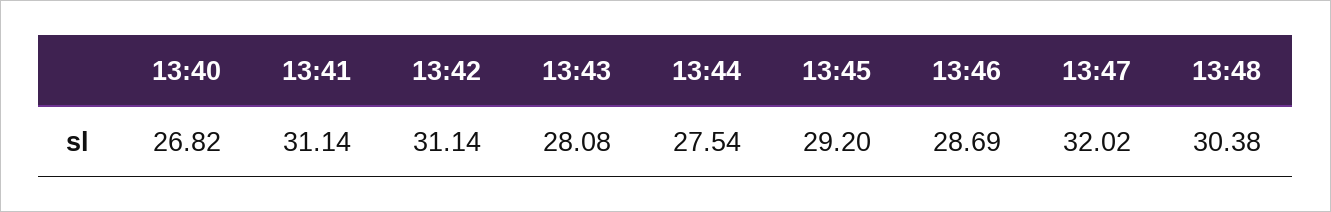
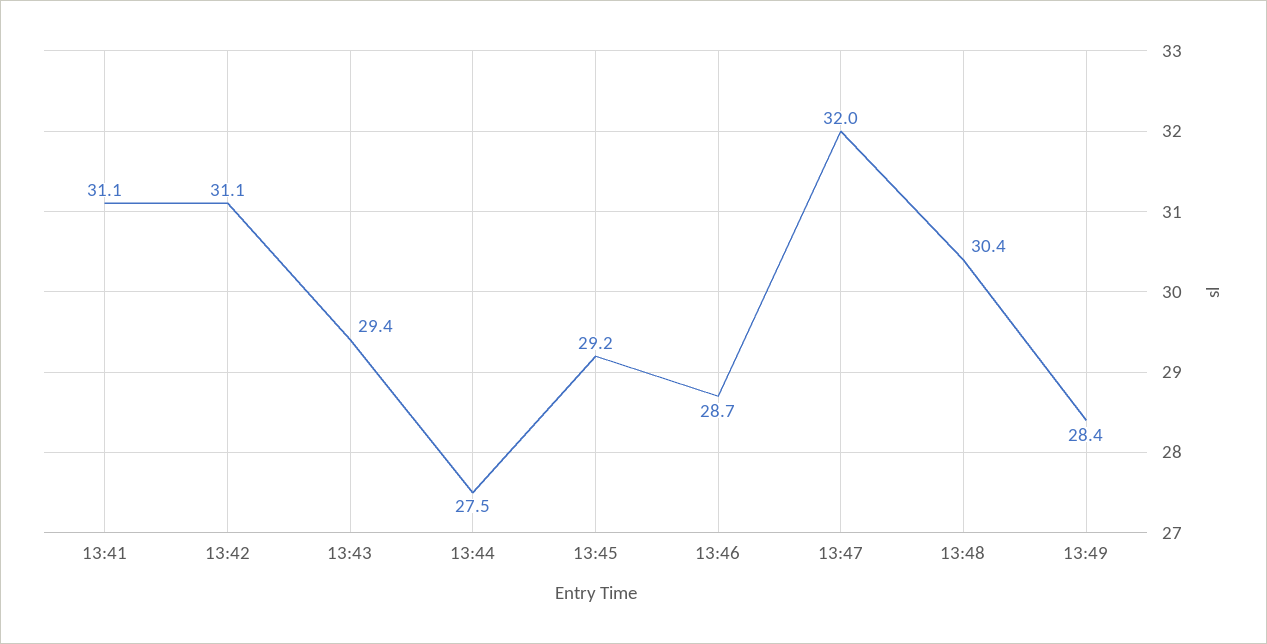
13:40: 26.82 -> none
13:43: 28.08 -> 29.4
13:49: none -> 28.4

